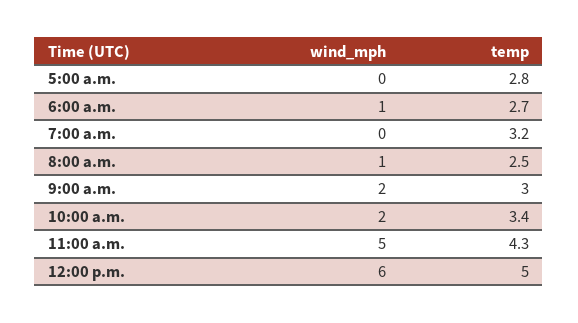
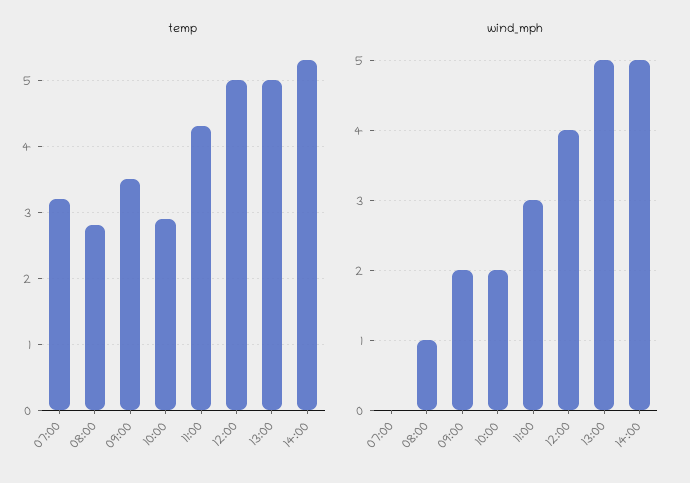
wind_mph, 5:00 a.m.: 0 -> none
temp, 5:00 a.m.: 2.8 -> none
wind_mph, 6:00 a.m.: 1 -> none
temp, 6:00 a.m.: 2.7 -> none
temp, 8:00 a.m.: 2.5 -> 2.8
temp, 9:00 a.m.: 3 -> 3.5
temp, 10:00 a.m.: 3.4 -> 2.9
wind_mph, 11:00 a.m.: 5 -> 3
wind_mph, 12:00 p.m.: 6 -> 4
temp, 13:00: none -> 5
temp, 14:00: none -> 5.3
wind_mph, 13:00: none -> 5
wind_mph, 14:00: none -> 5

